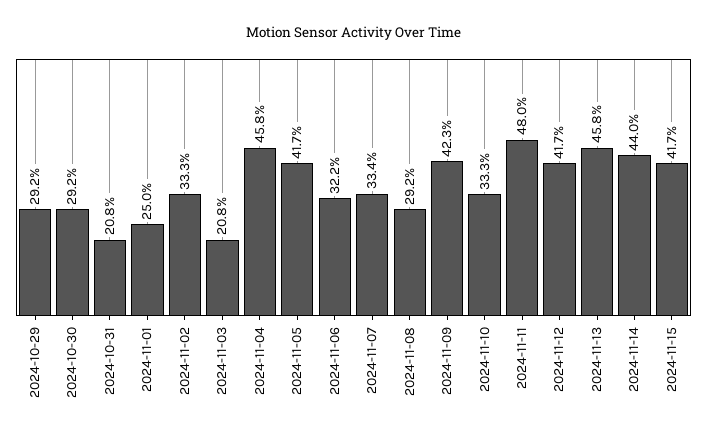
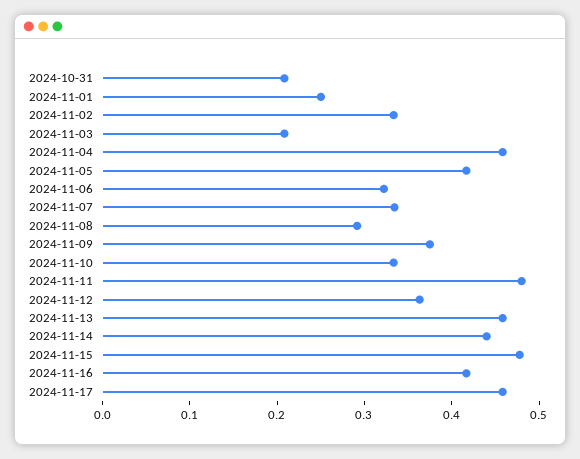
2024-10-29: 0.292 -> none
2024-10-30: 0.292 -> none
2024-11-09: 0.423 -> 0.38
2024-11-12: 0.417 -> 0.36
2024-11-15: 0.417 -> 0.48
2024-11-16: none -> 0.42
2024-11-17: none -> 0.46

